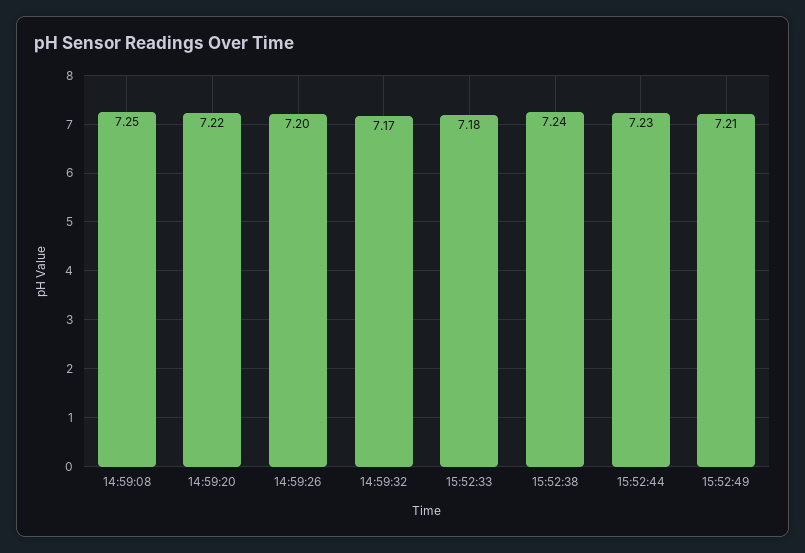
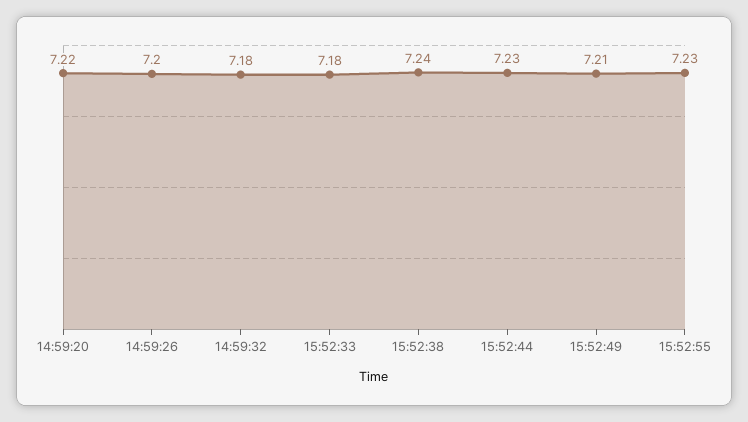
14:59:08: 7.25 -> none
14:59:32: 7.17 -> 7.18
15:52:55: none -> 7.23

